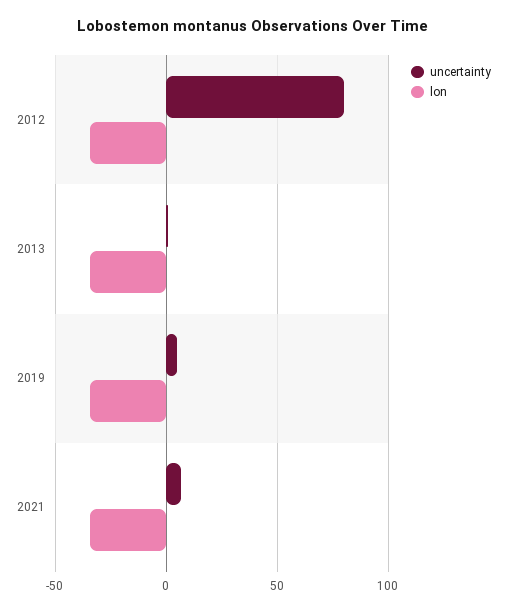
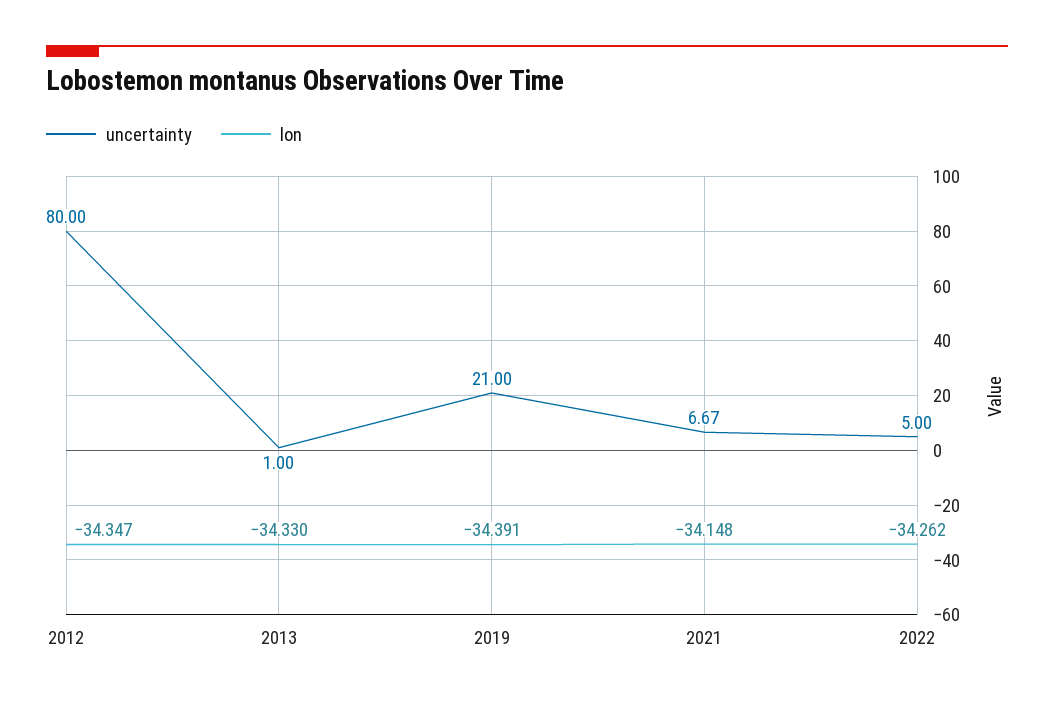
uncertainty, 2019: 5 -> 21
uncertainty, 2022: none -> 5
lon, 2022: none -> -34.262

